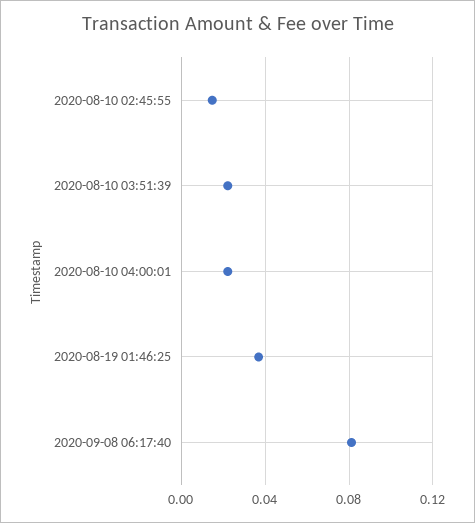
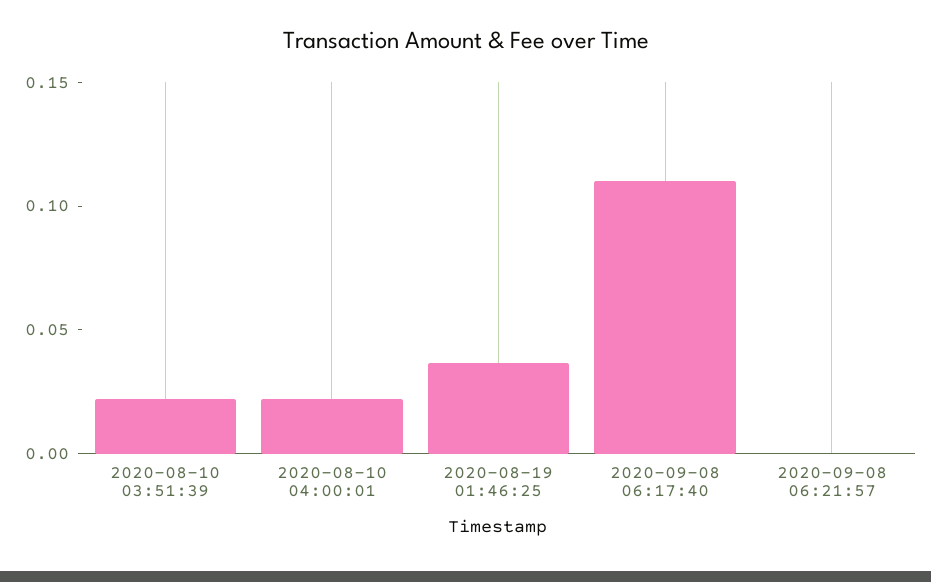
2020-08-10 02:45:55: 0.015 -> none
2020-09-08 06:17:40: 0.08 -> 0.11
2020-09-08 06:21:57: none -> 0

